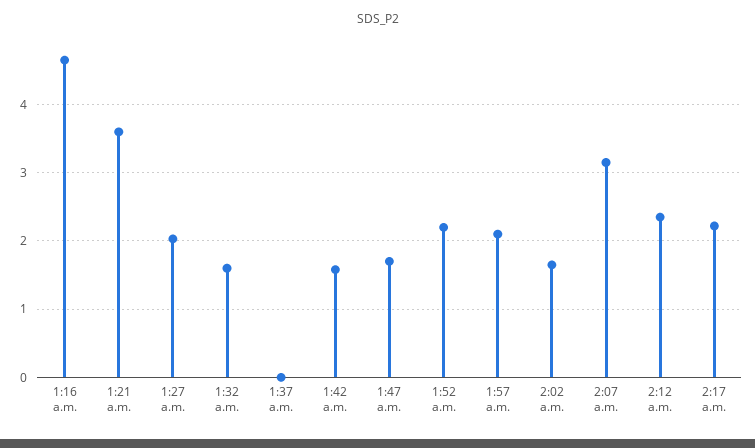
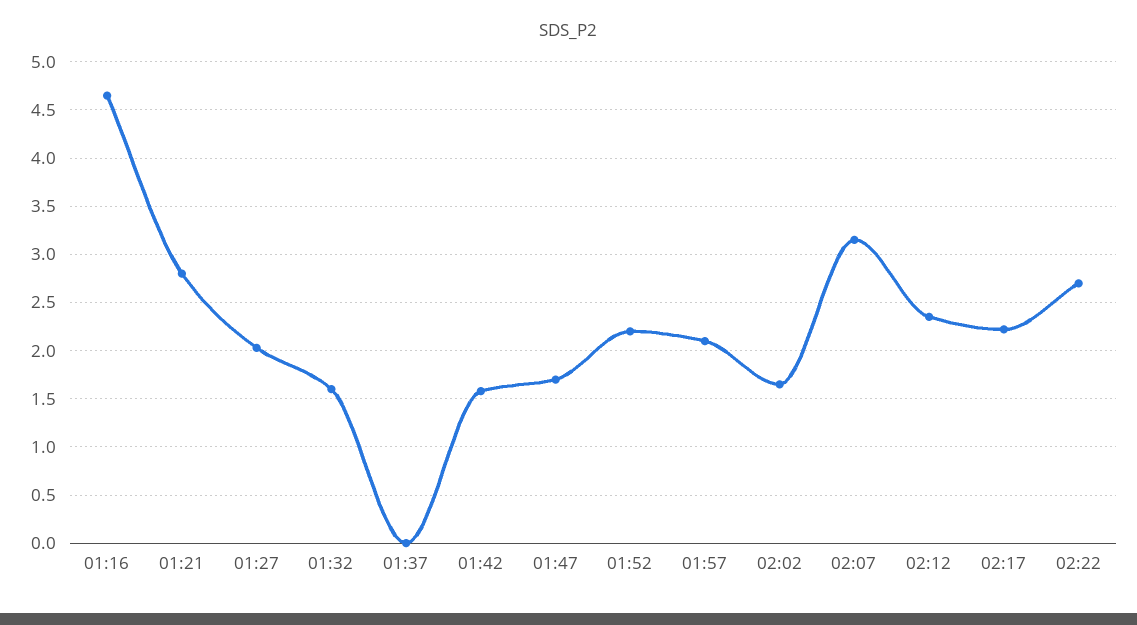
1:21 a.m.: 3.6 -> 2.8
02:22: none -> 2.7

